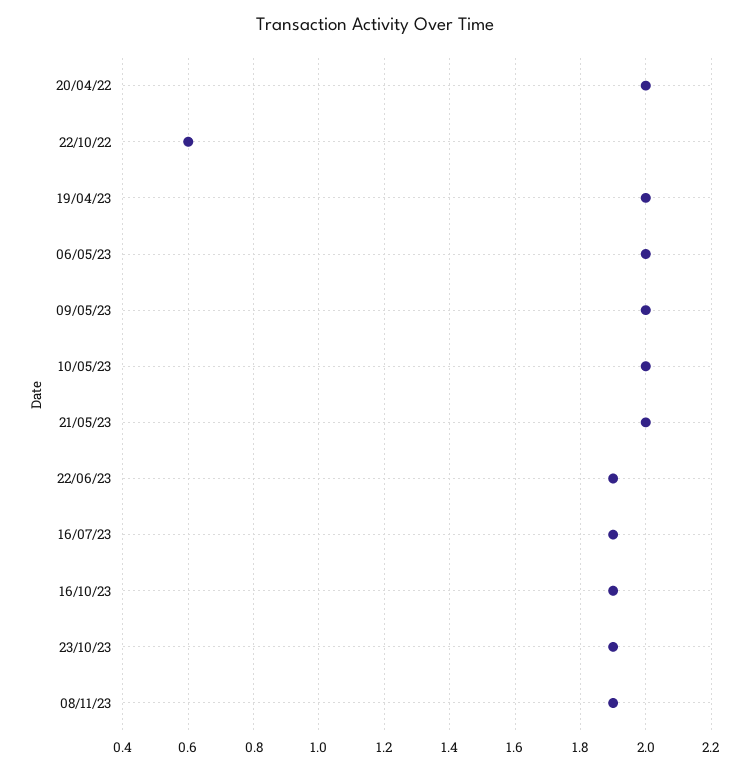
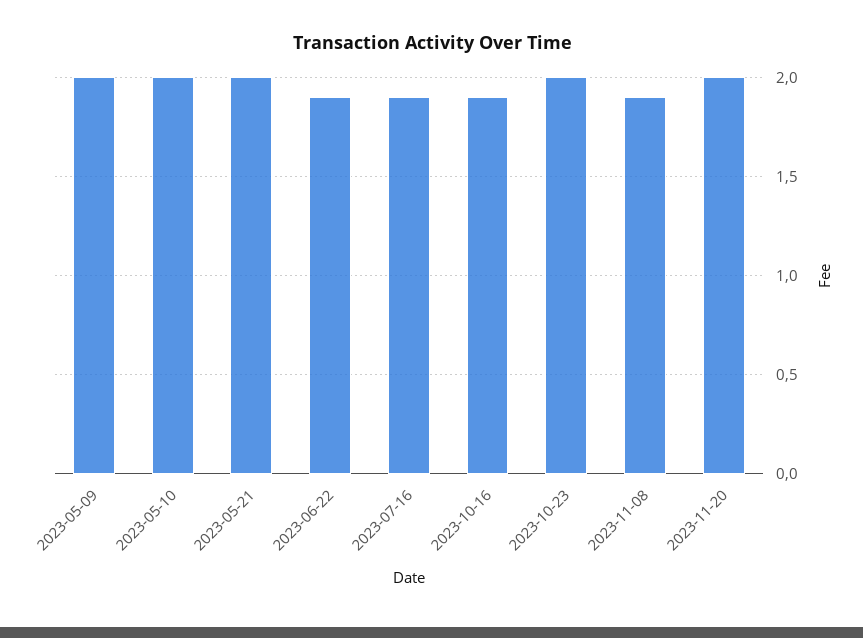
20/04/22: 2 -> none
22/10/22: 0.6 -> none
19/04/23: 2 -> none
06/05/23: 2 -> none
23/10/23: 1.9 -> 2
2023-11-20: none -> 2

